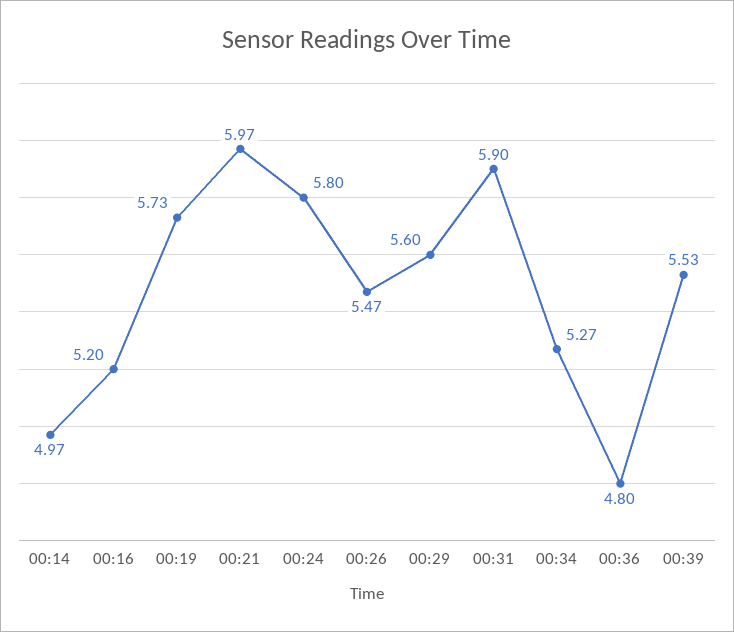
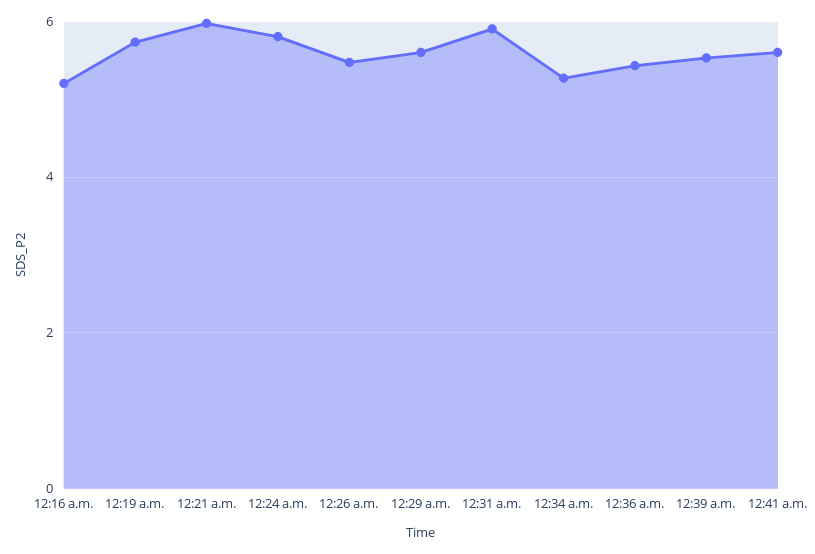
00:14: 4.97 -> none
00:36: 4.8 -> 5.4
12:41 a.m.: none -> 5.6

